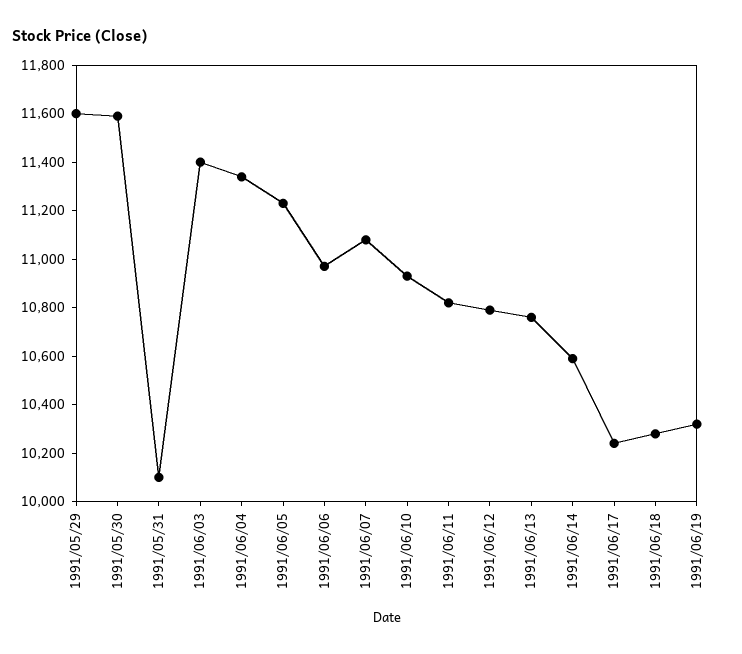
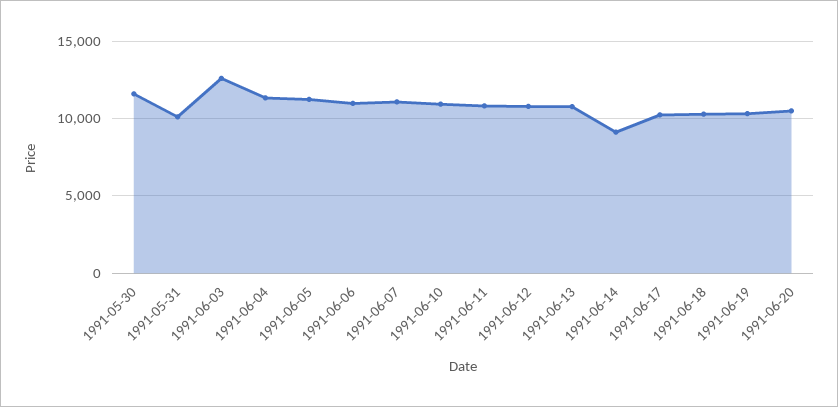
1991/05/29: 11600 -> none
1991/06/03: 11400 -> 12500
1991/06/14: 10600 -> 9000
1991-06-20: none -> 10500

